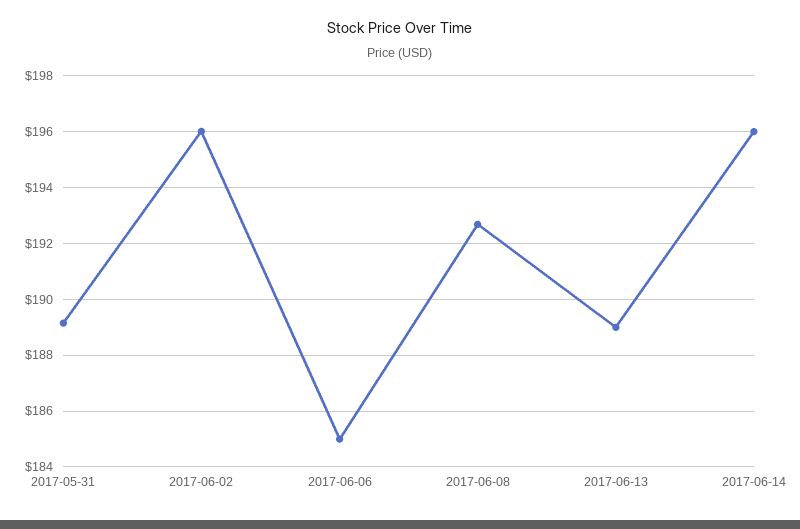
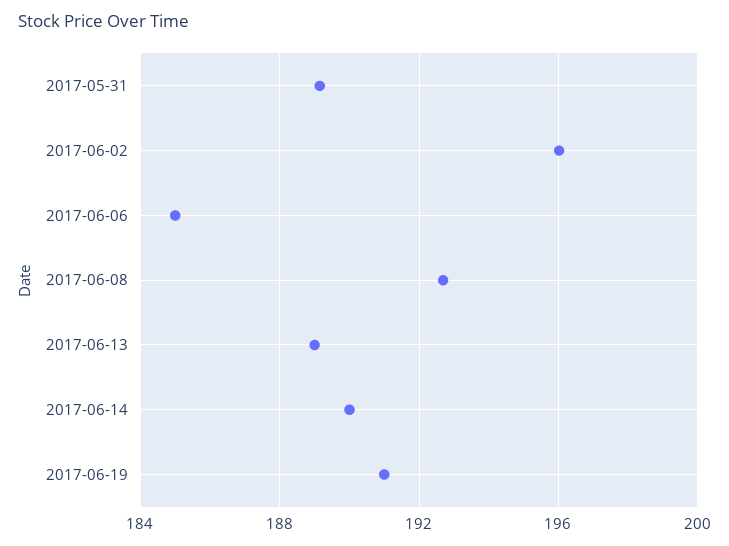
2017-06-14: 196 -> 190
2017-06-19: none -> 191

